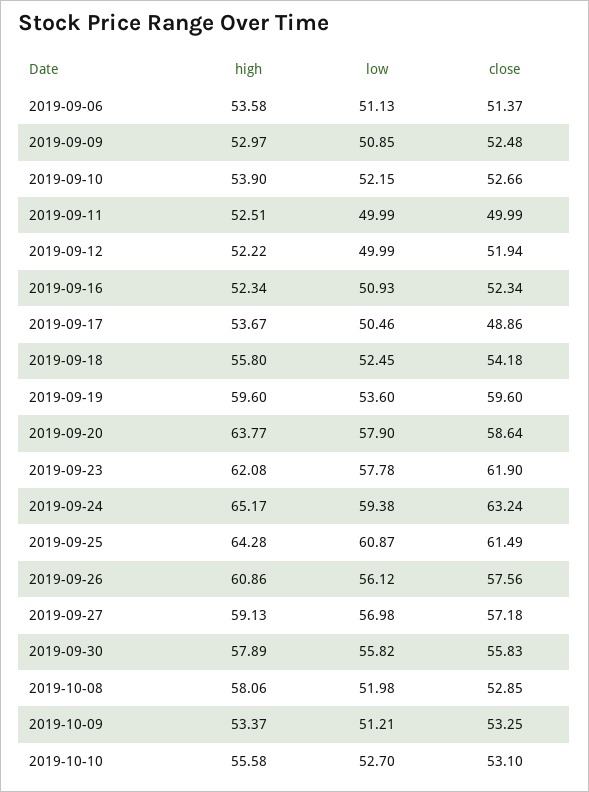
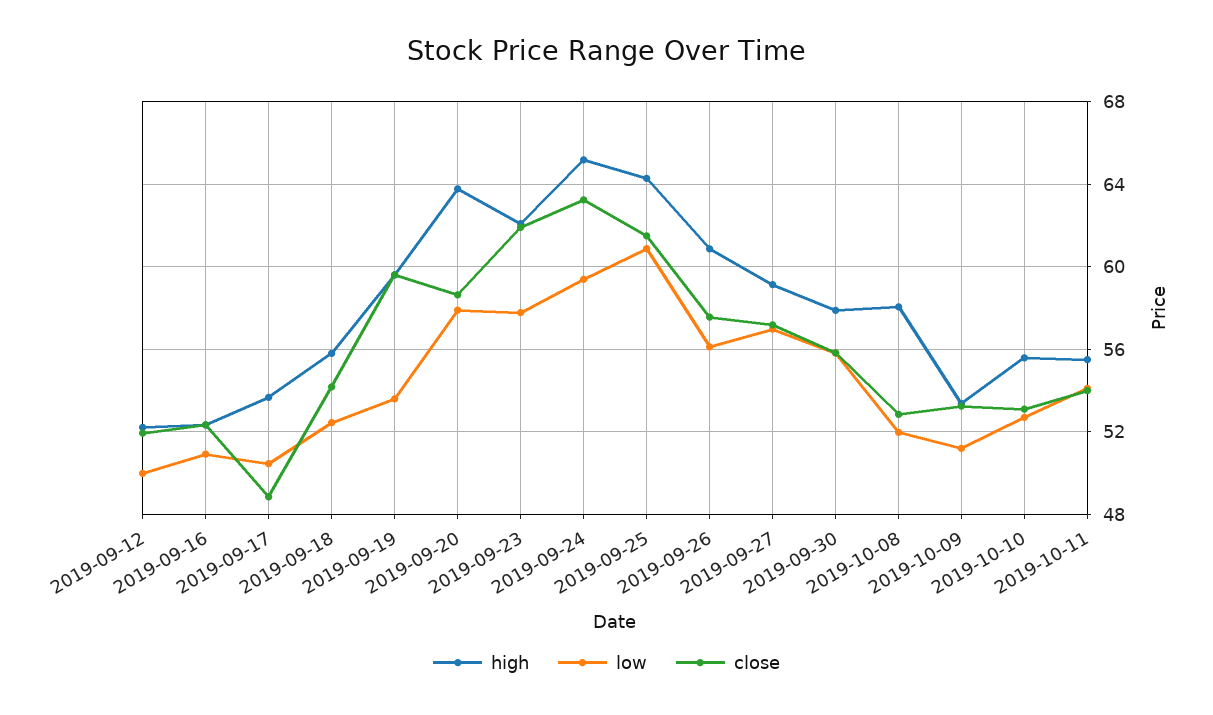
high, 2019-09-06: 53.58 -> none
low, 2019-09-06: 51.13 -> none
close, 2019-09-06: 51.37 -> none
high, 2019-09-09: 52.97 -> none
low, 2019-09-09: 50.85 -> none
close, 2019-09-09: 52.48 -> none
high, 2019-09-10: 53.9 -> none
low, 2019-09-10: 52.15 -> none
close, 2019-09-10: 52.66 -> none
high, 2019-09-11: 52.51 -> none
low, 2019-09-11: 49.99 -> none
close, 2019-09-11: 49.99 -> none
high, 2019-10-11: none -> 55.5
low, 2019-10-11: none -> 54
close, 2019-10-11: none -> 54

